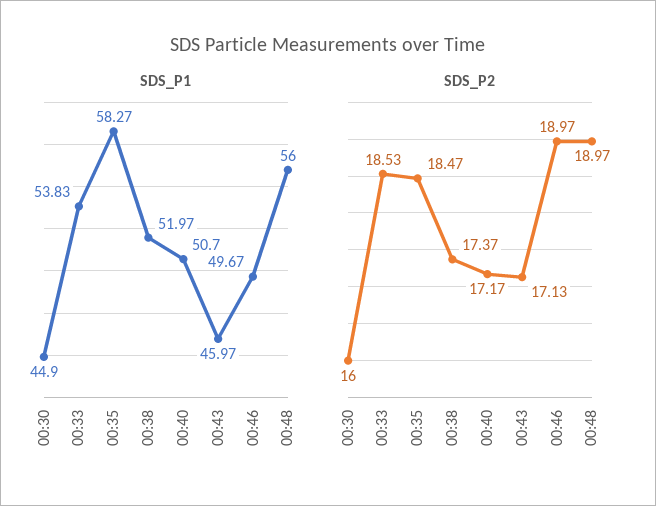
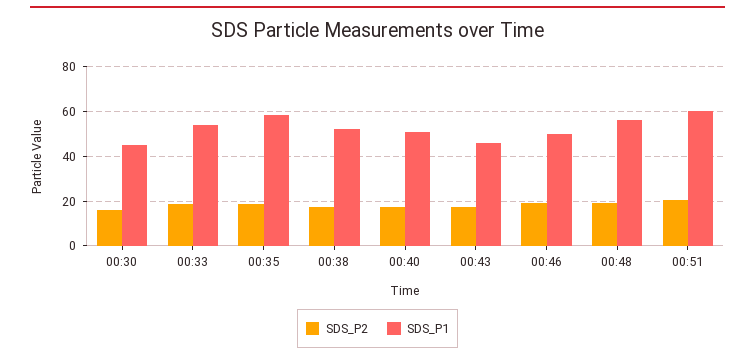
SDS_P2, 00:51: none -> 20
SDS_P1, 00:51: none -> 60

